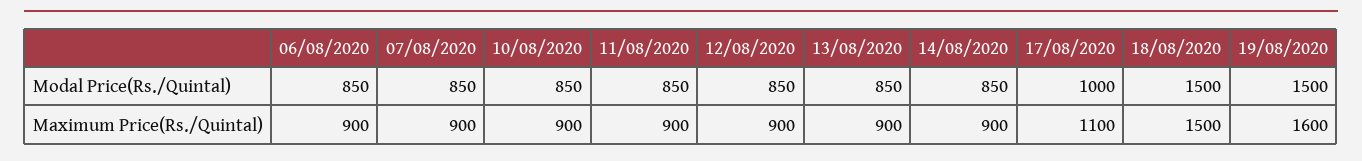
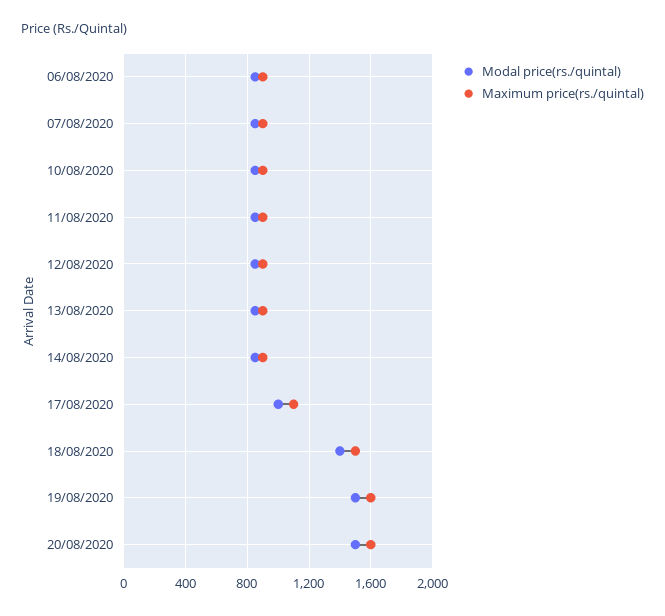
Modal Price(Rs./Quintal), 18/08/2020: 1500 -> 1400
Modal Price(Rs./Quintal), 20/08/2020: none -> 1500
Maximum Price(Rs./Quintal), 20/08/2020: none -> 1600

